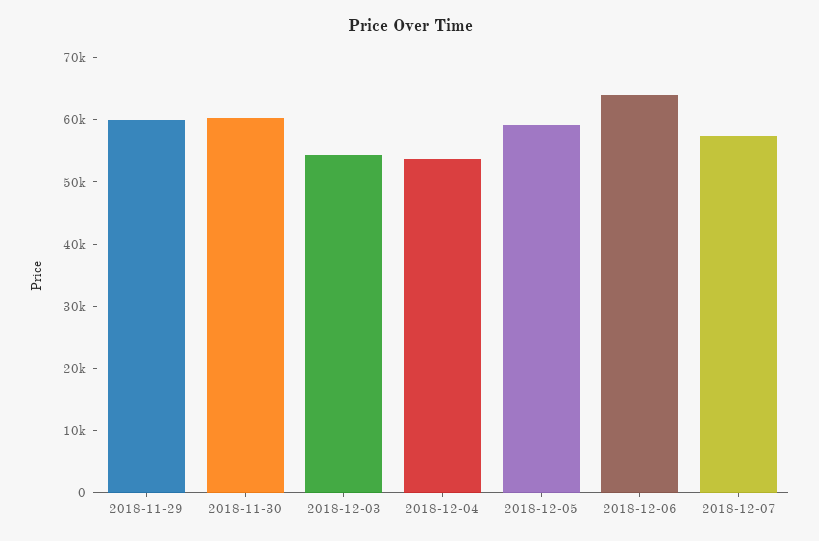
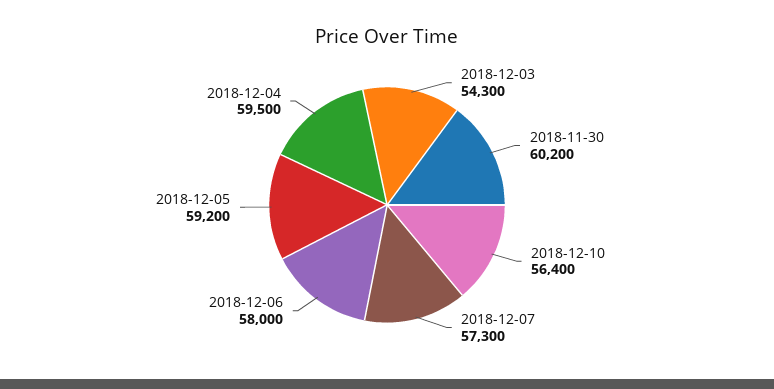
2018-11-29: 60000 -> none
2018-12-04: 54000 -> 59500
2018-12-06: 64000 -> 58000
2018-12-10: none -> 56400

